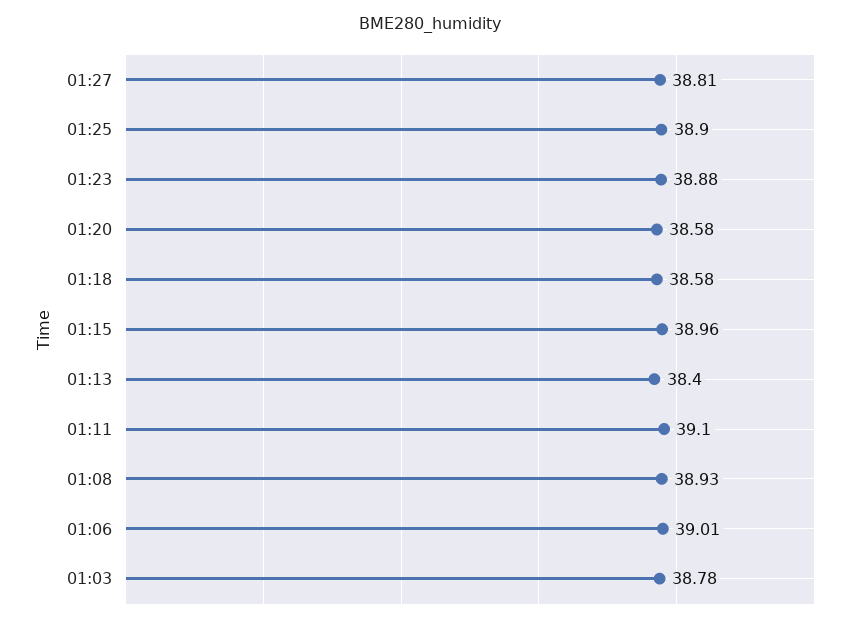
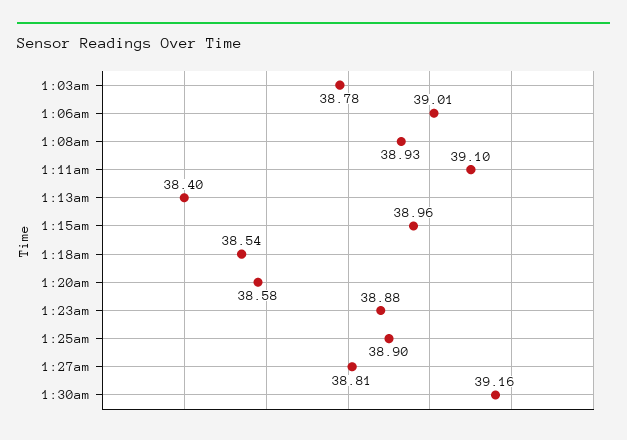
01:18: 38.58 -> 38.54
1:30am: none -> 39.16

